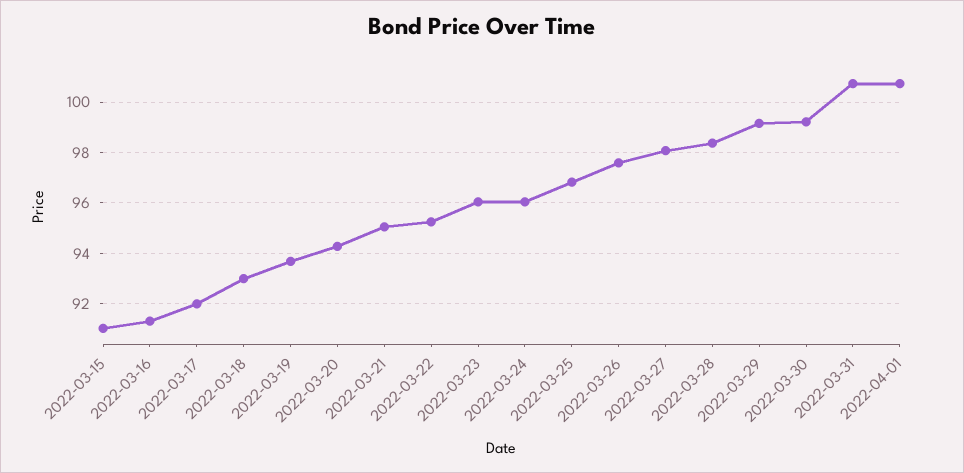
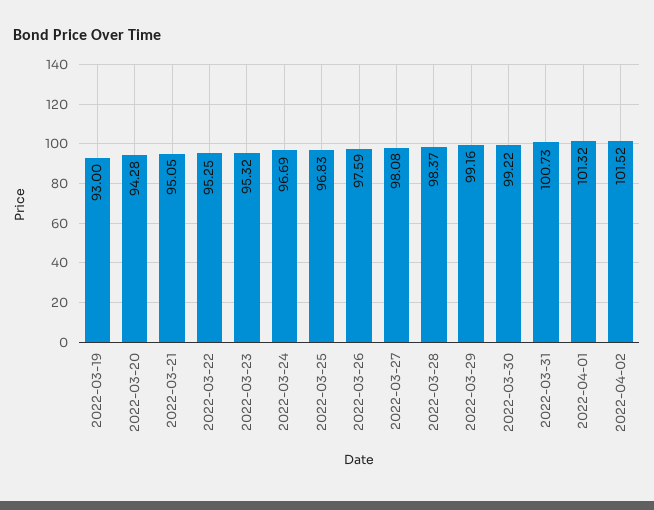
2022-03-15: 91 -> none
2022-03-16: 91.25 -> none
2022-03-17: 92 -> none
2022-03-18: 93 -> none
2022-03-19: 93.75 -> 93
2022-03-23: 96 -> 95.32
2022-03-24: 96 -> 96.69
2022-04-01: 100.75 -> 101.32
2022-04-02: none -> 101.52

